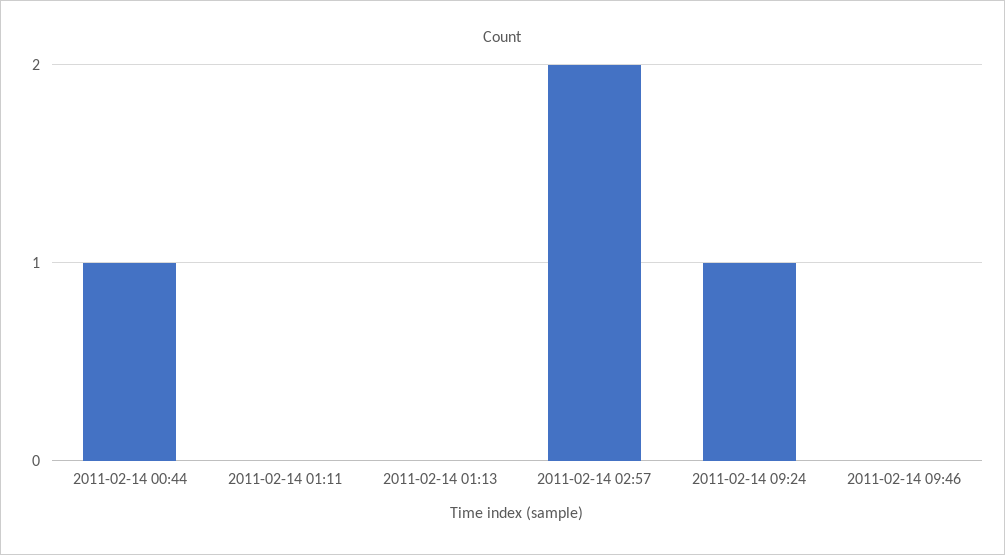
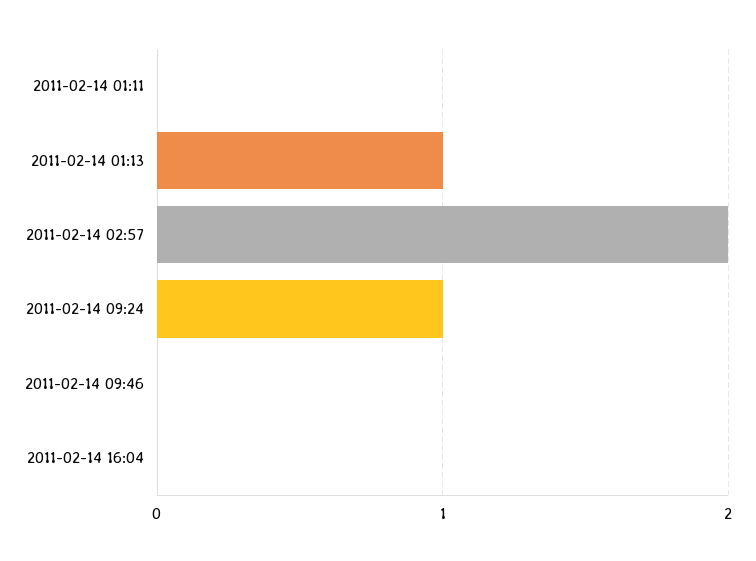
2011-02-14 00:44: 1 -> none
2011-02-14 01:13: 0 -> 1
2011-02-14 16:04: none -> 0

